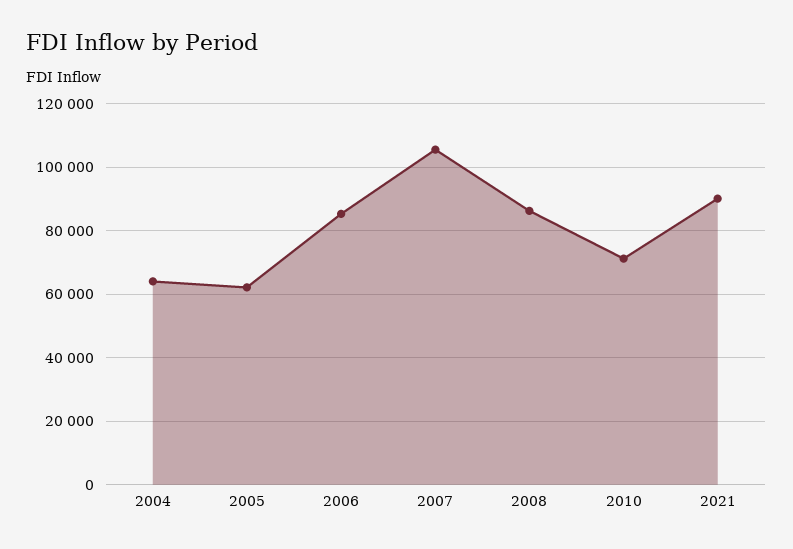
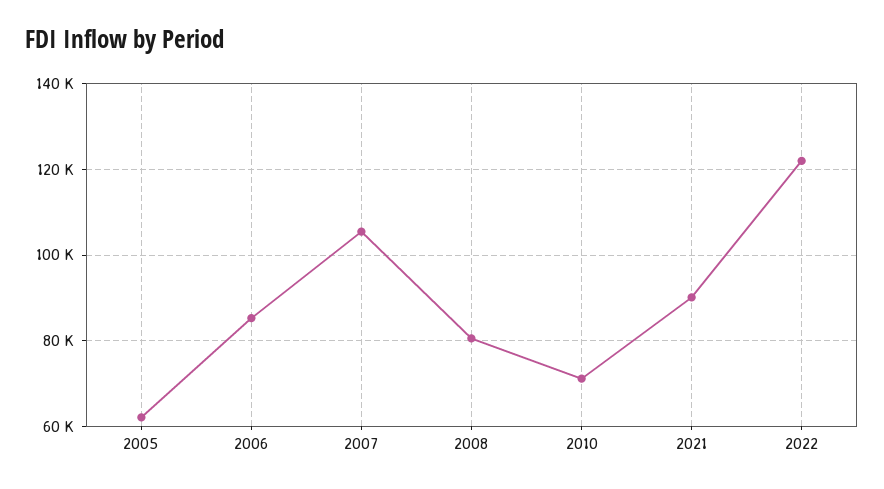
2004: 64000 -> none
2008: 86000 -> 80000
2022: none -> 122000

